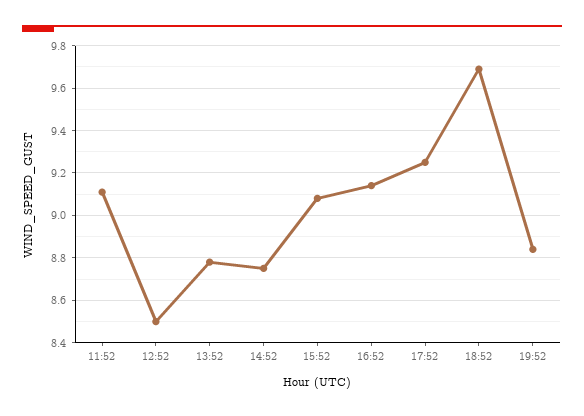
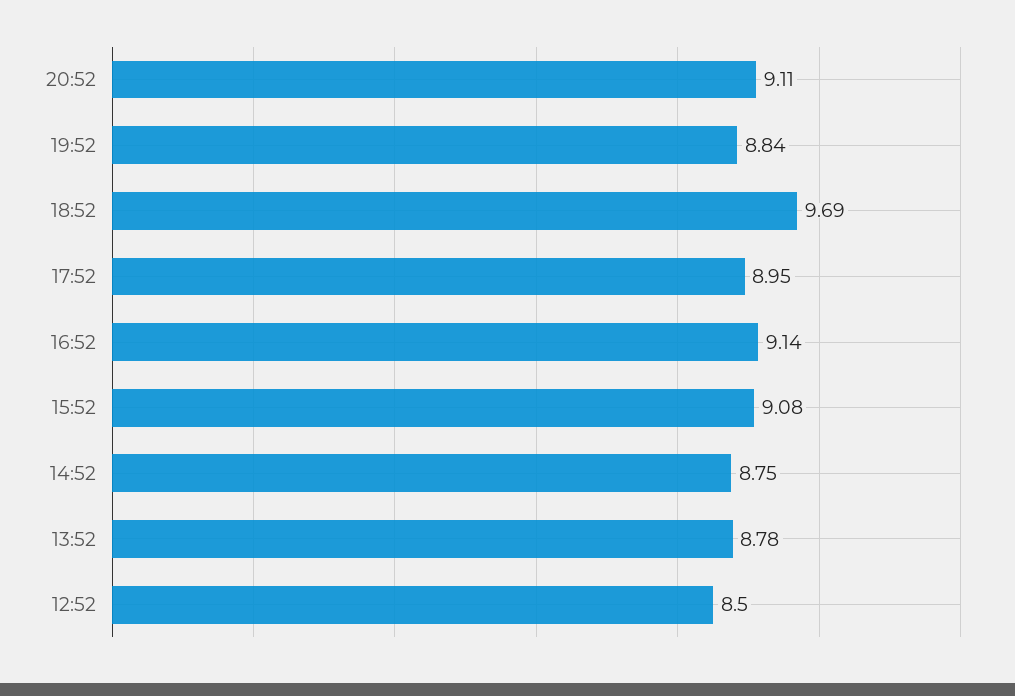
11:52: 9.1 -> none
17:52: 9.25 -> 8.95
20:52: none -> 9.11

